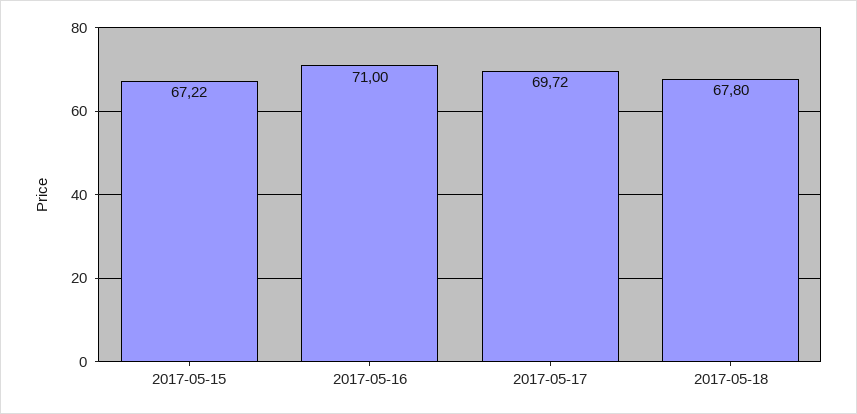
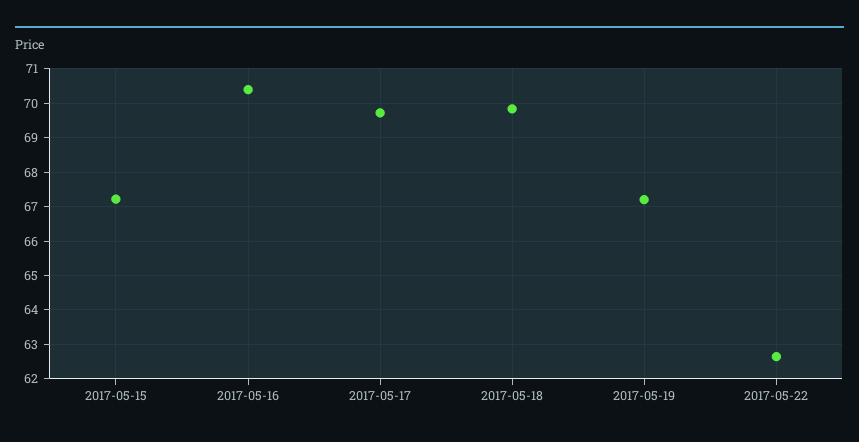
2017-05-16: 71 -> 70.4
2017-05-18: 67.8 -> 69.8
2017-05-19: none -> 67.2
2017-05-22: none -> 62.6

